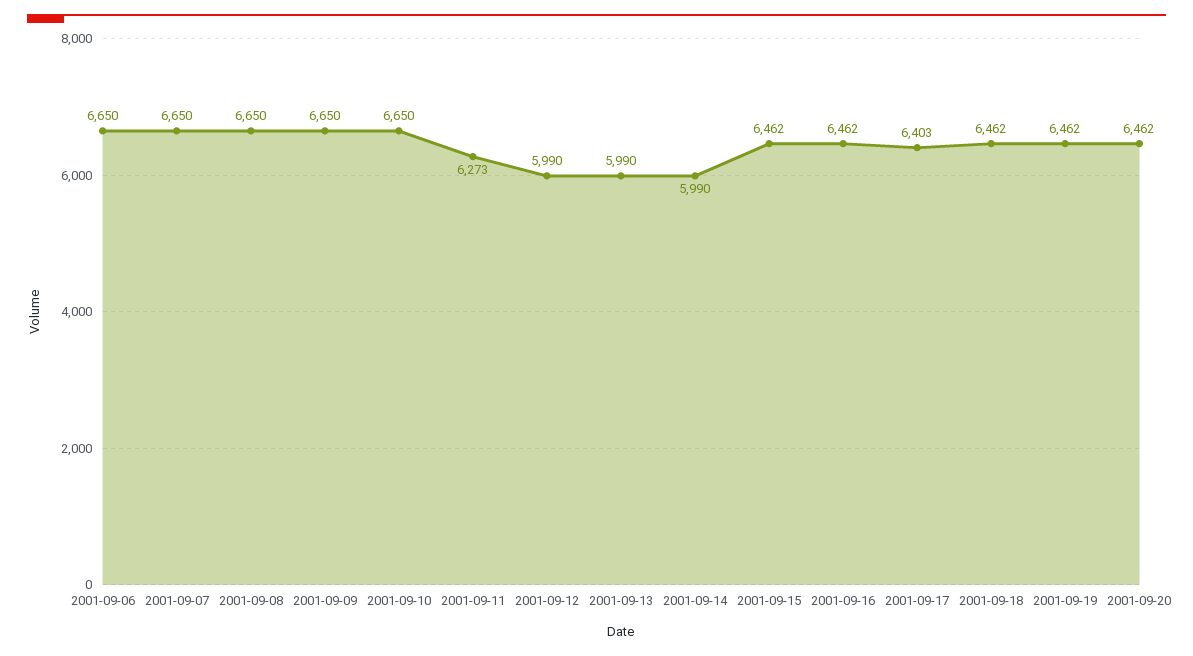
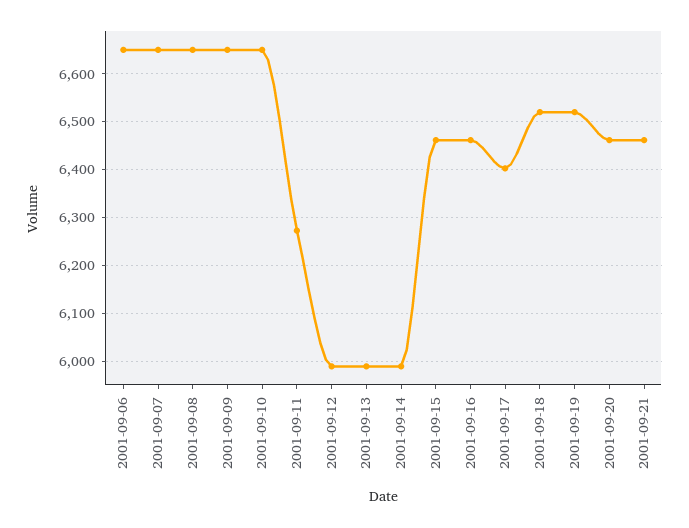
2001-09-18: 6462 -> 6520
2001-09-19: 6462 -> 6520
2001-09-21: none -> 6460

